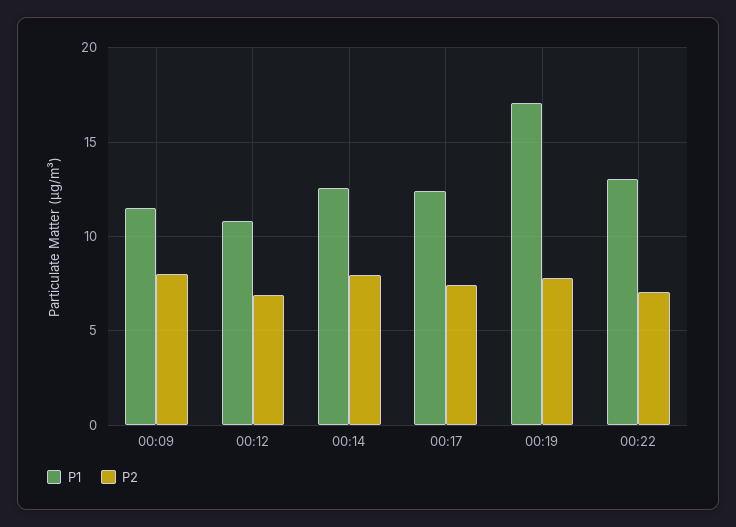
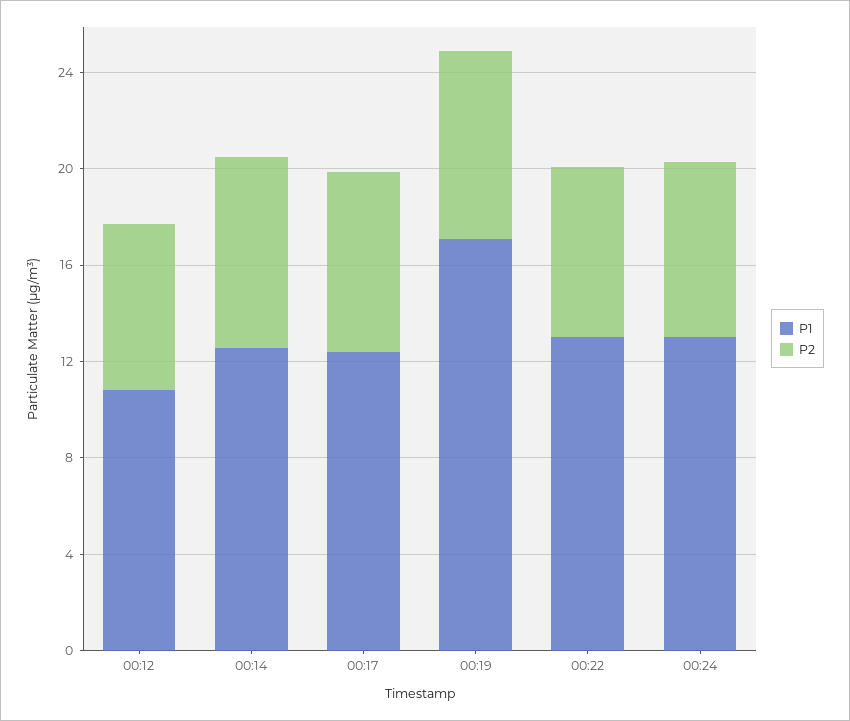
P1, 00:09: 11.5 -> none
P2, 00:09: 8 -> none
P1, 00:24: none -> 13
P2, 00:24: none -> 7

